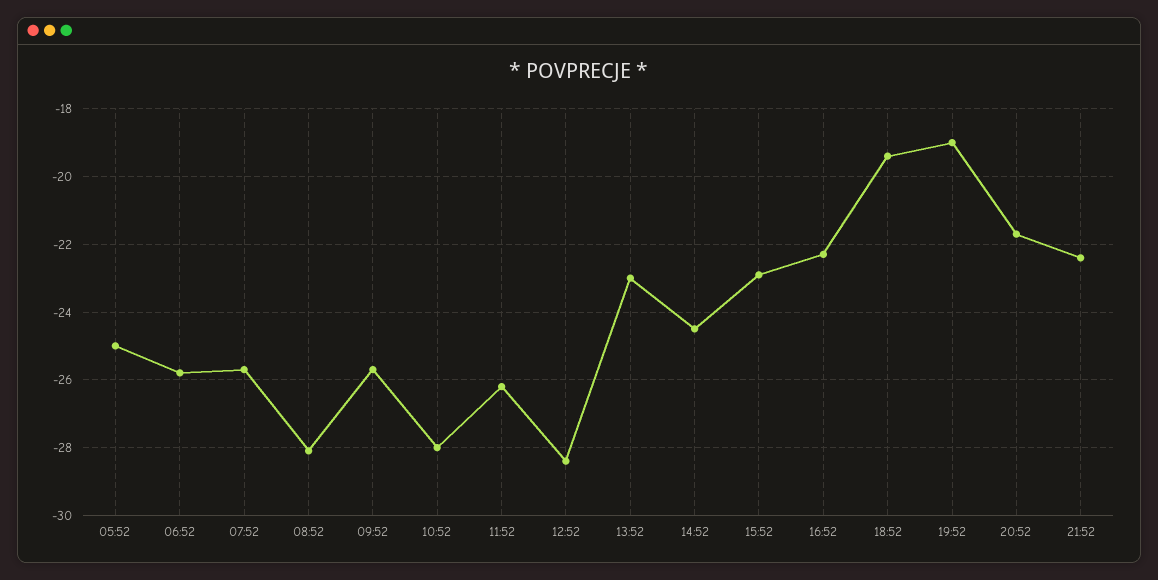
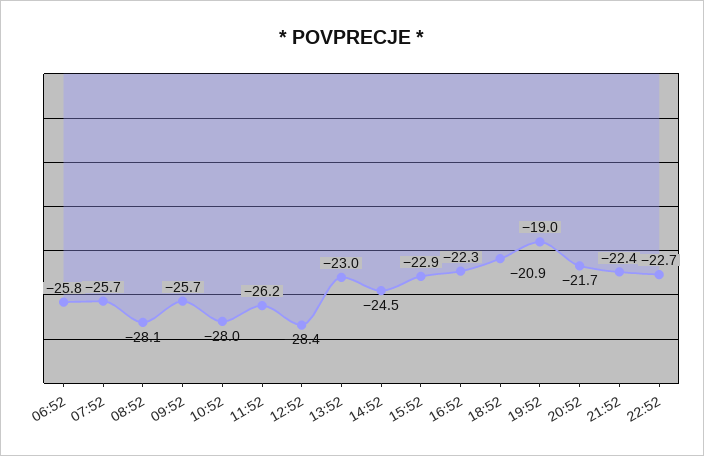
05:52: -25 -> none
18:52: -19.5 -> -20.9
22:52: none -> -22.7

